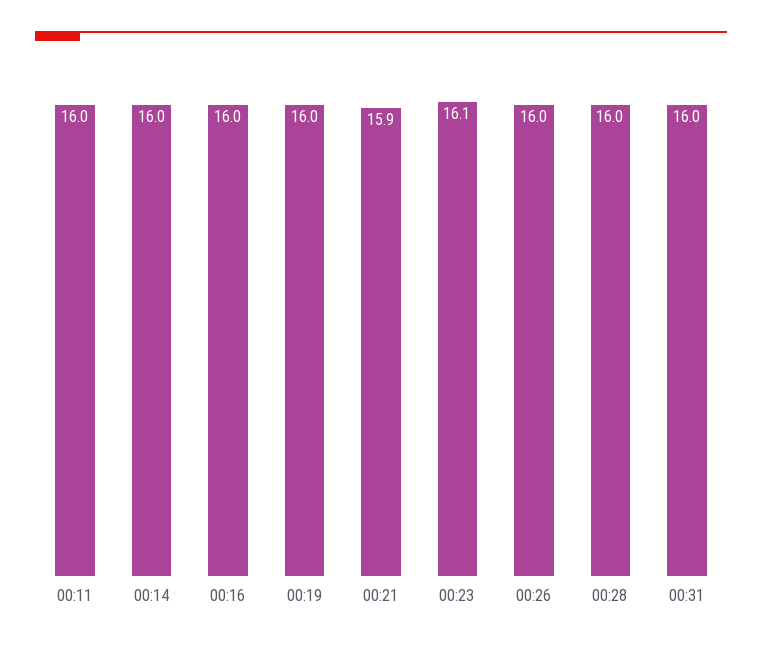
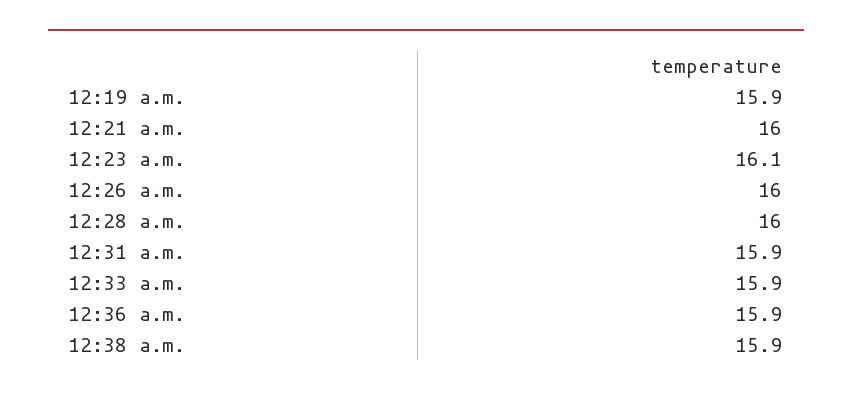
00:11: 16 -> none
00:14: 16 -> none
00:16: 16 -> none
00:19: 16 -> 15.9
00:21: 15.9 -> 16
00:31: 16 -> 15.9
12:33 a.m.: none -> 15.9
12:36 a.m.: none -> 15.9
12:38 a.m.: none -> 15.9

